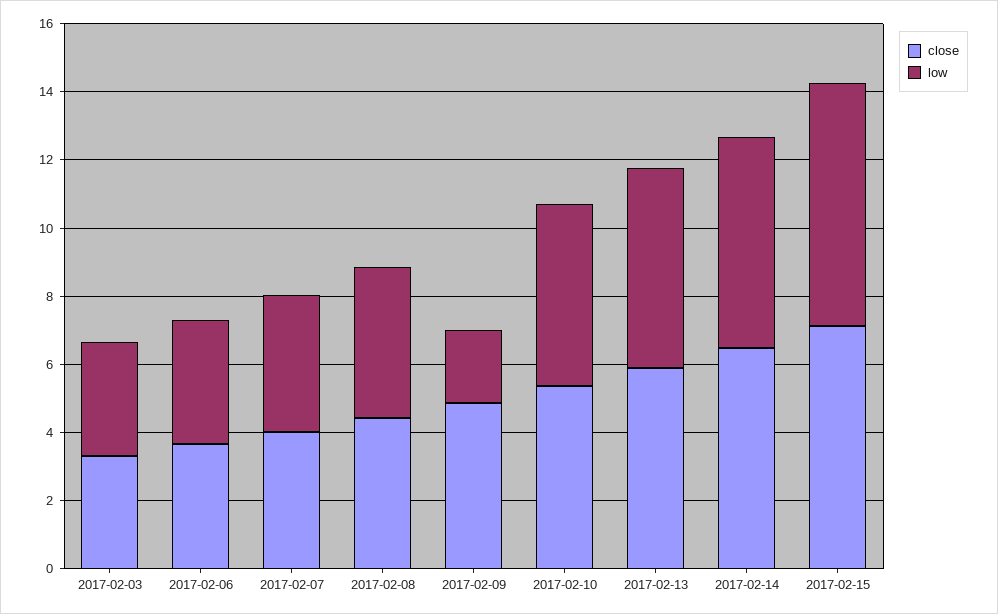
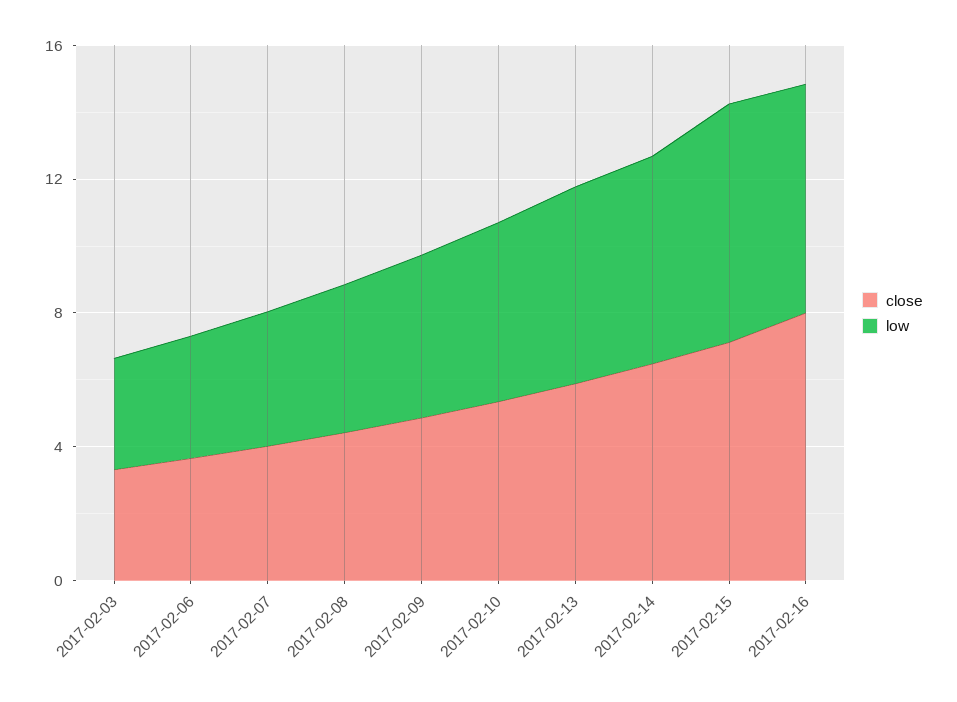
low, 2017-02-09: 2 -> 5
close, 2017-02-16: none -> 8
low, 2017-02-16: none -> 7

